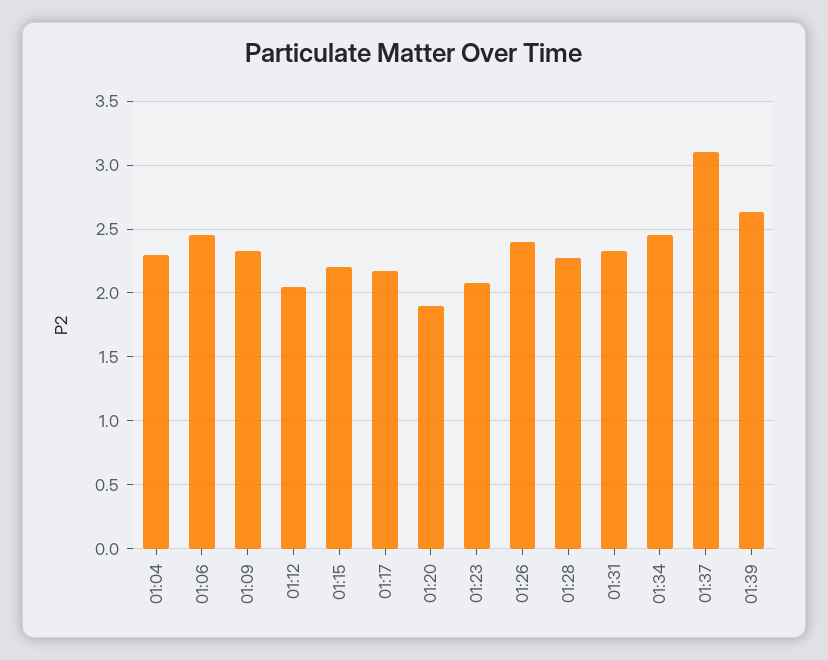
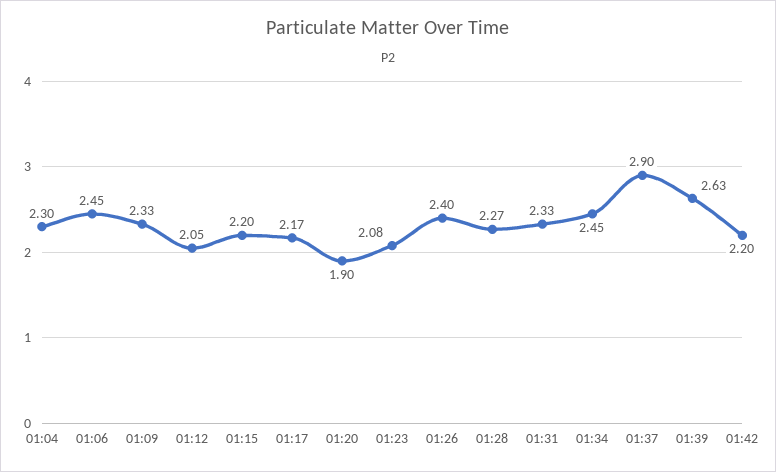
01:37: 3.1 -> 2.9
01:42: none -> 2.2

